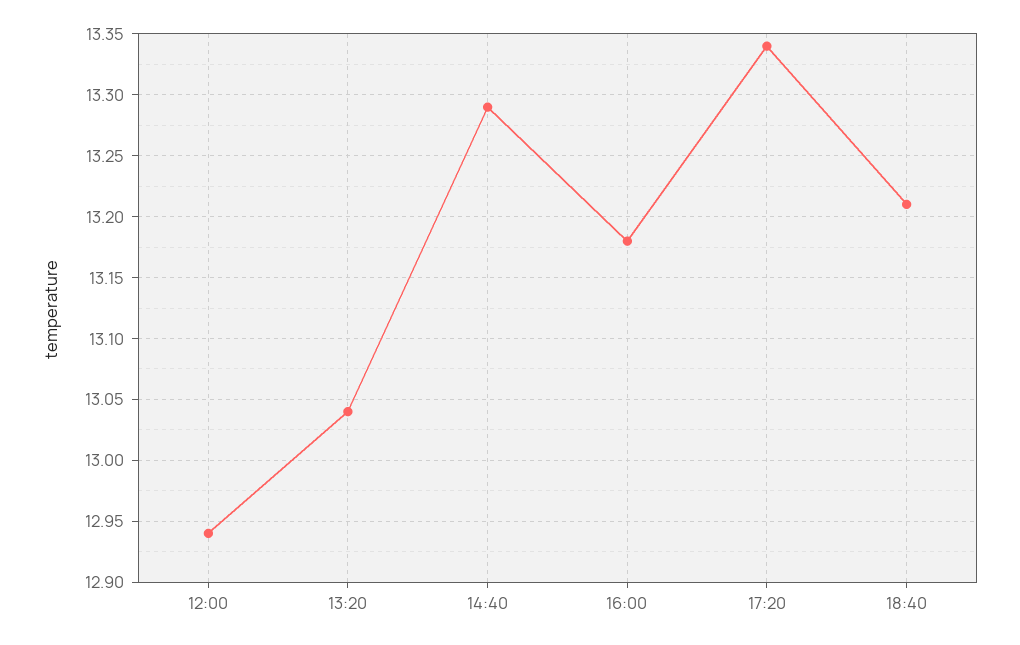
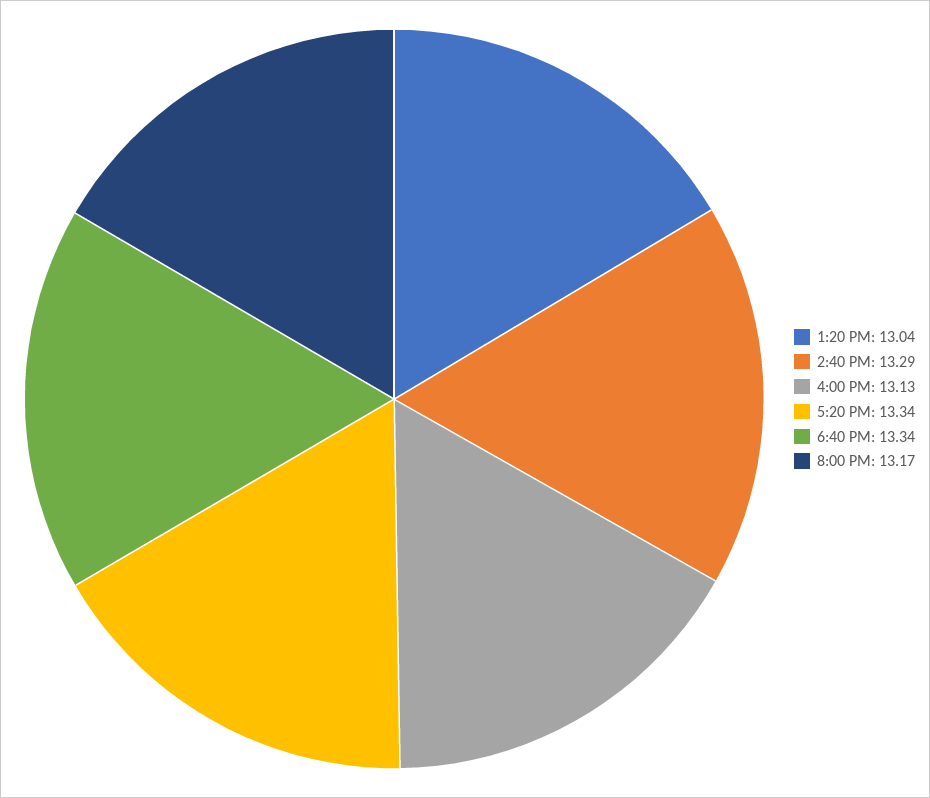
12:00: 12.94 -> none
16:00: 13.18 -> 13.13
18:40: 13.21 -> 13.34
8:00 PM: none -> 13.17

